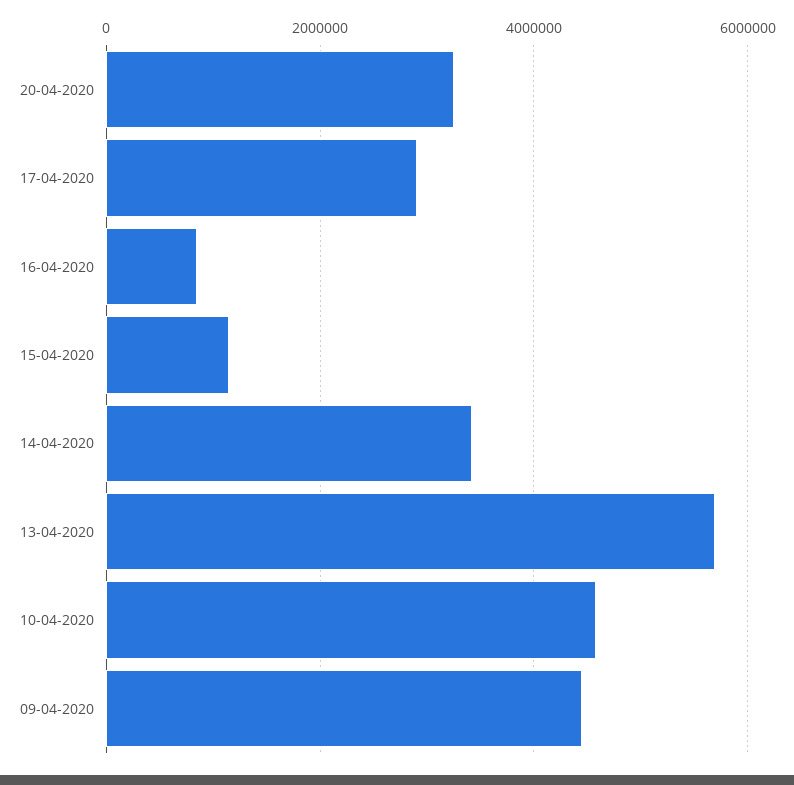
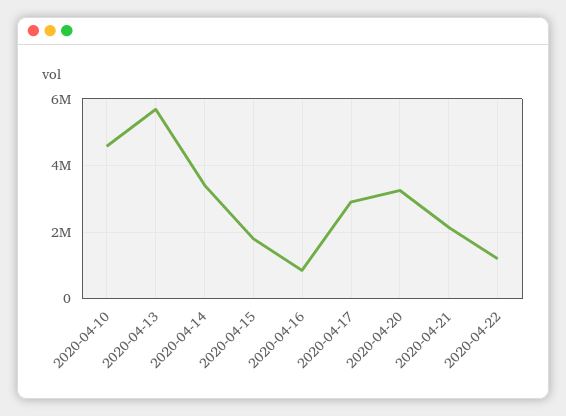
15-04-2020: 1200000 -> 1800000
09-04-2020: 4400000 -> none
2020-04-21: none -> 2200000
2020-04-22: none -> 1200000

